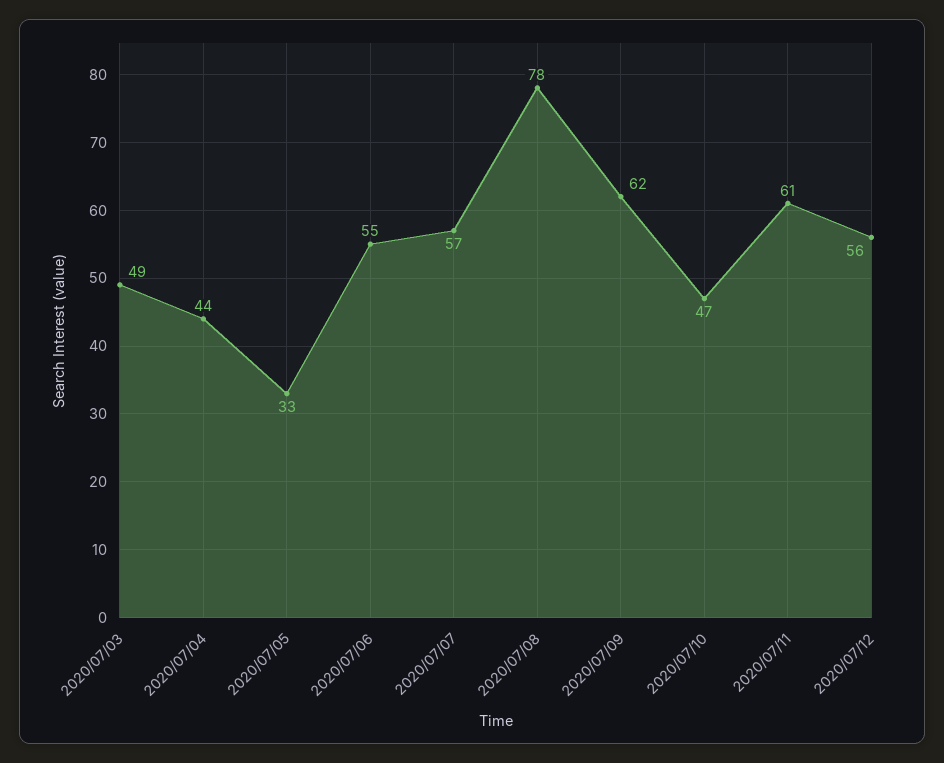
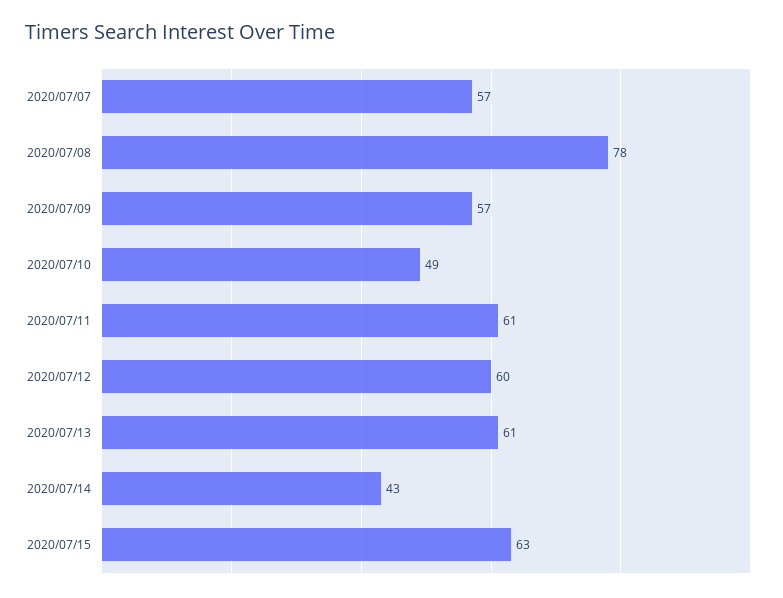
2020/07/03: 49 -> none
2020/07/04: 44 -> none
2020/07/05: 33 -> none
2020/07/06: 55 -> none
2020/07/09: 62 -> 57
2020/07/10: 47 -> 49
2020/07/12: 56 -> 60
2020/07/13: none -> 61
2020/07/14: none -> 43
2020/07/15: none -> 63

